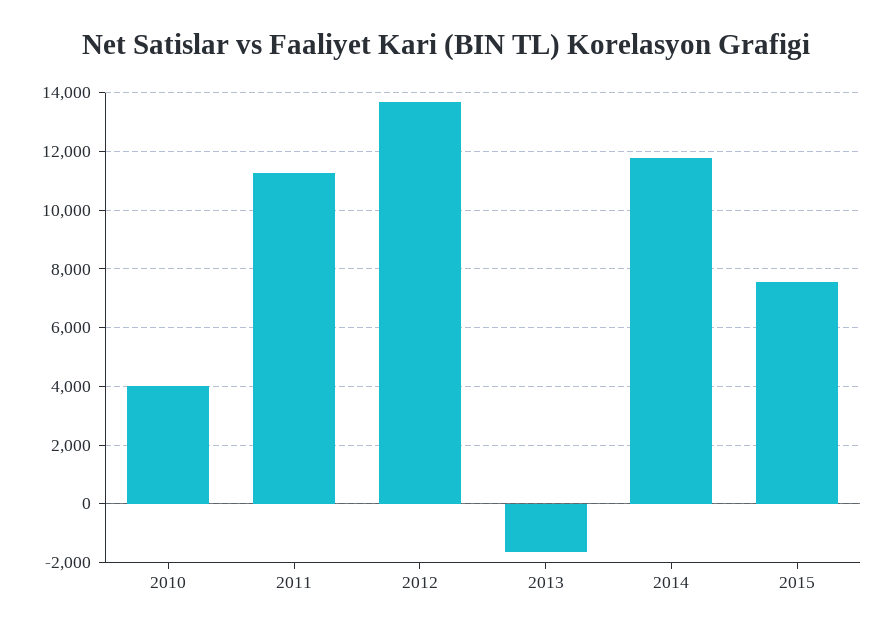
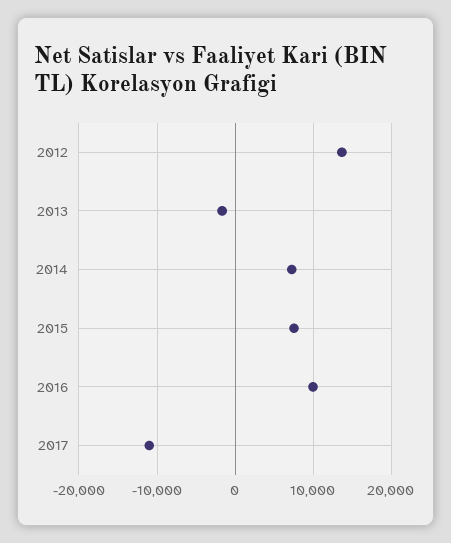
2010: 4000 -> none
2011: 11250 -> none
2014: 11750 -> 7000
2016: none -> 10000
2017: none -> -11000

